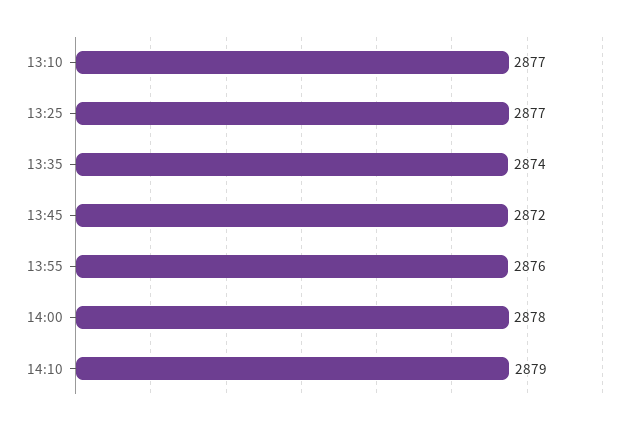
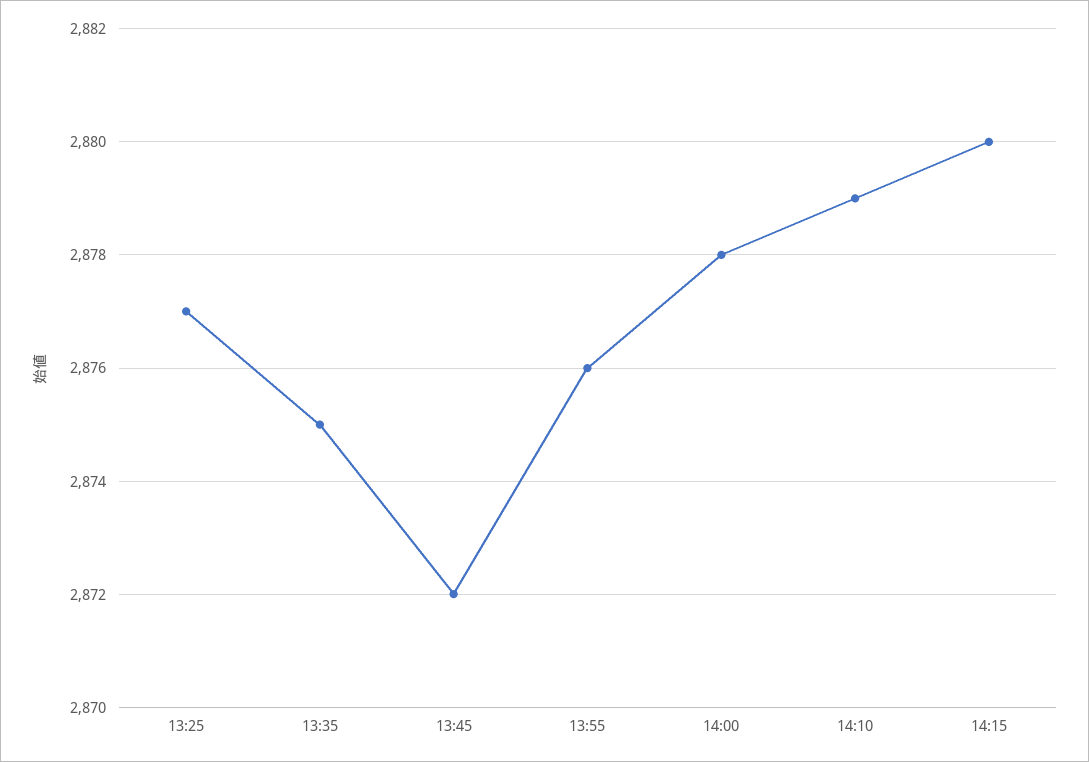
13:10: 2877 -> none
13:35: 2874 -> 2875
14:15: none -> 2880

